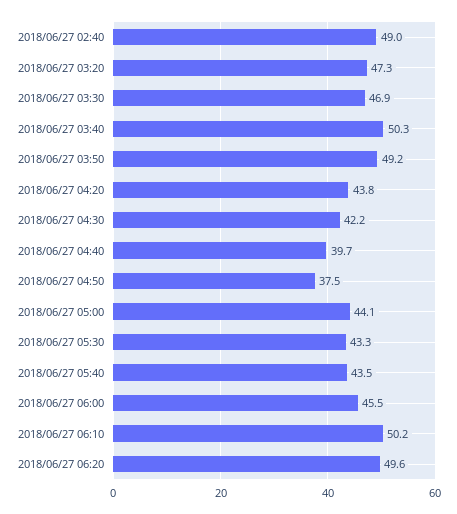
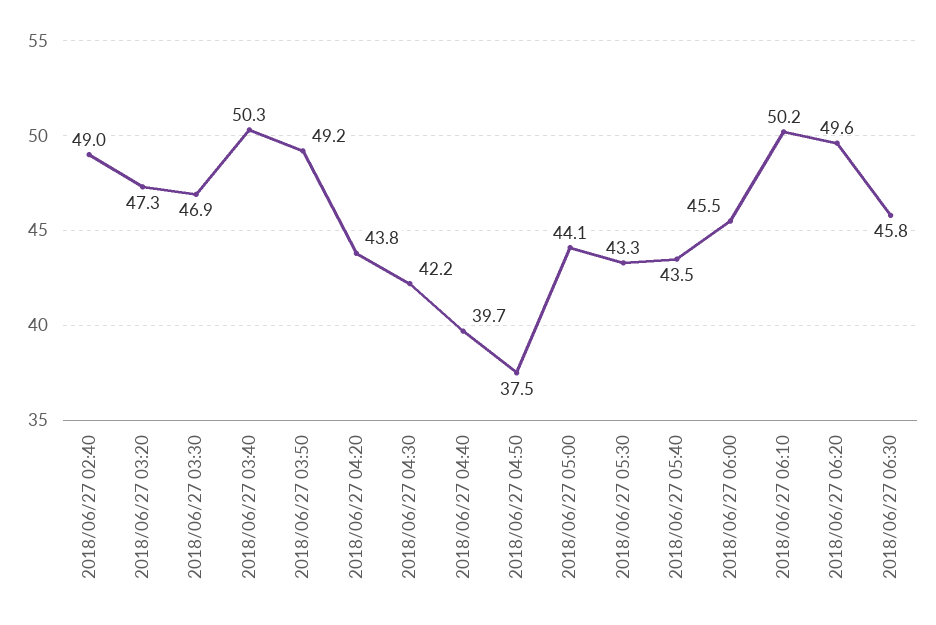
2018/06/27 06:30: none -> 45.8

